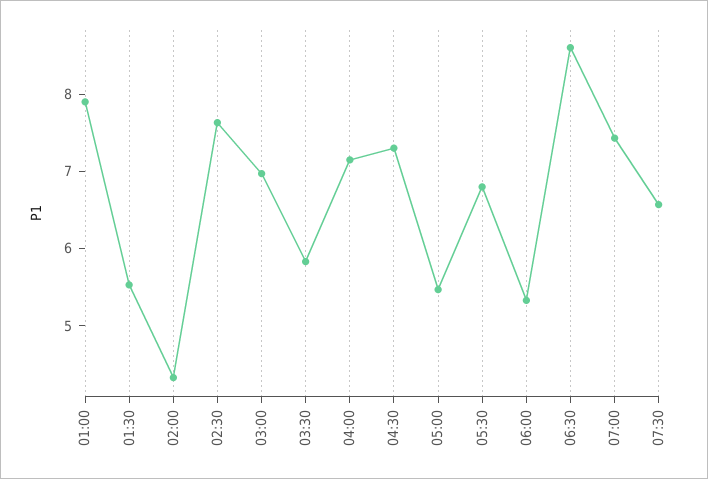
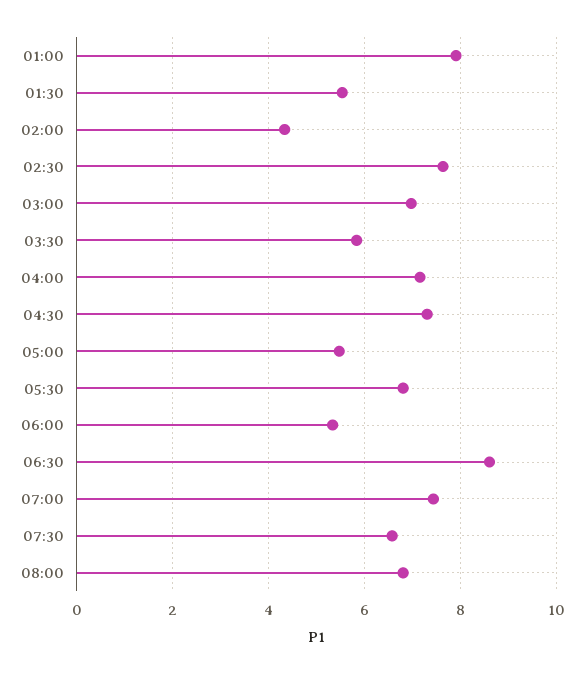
08:00: none -> 6.8

